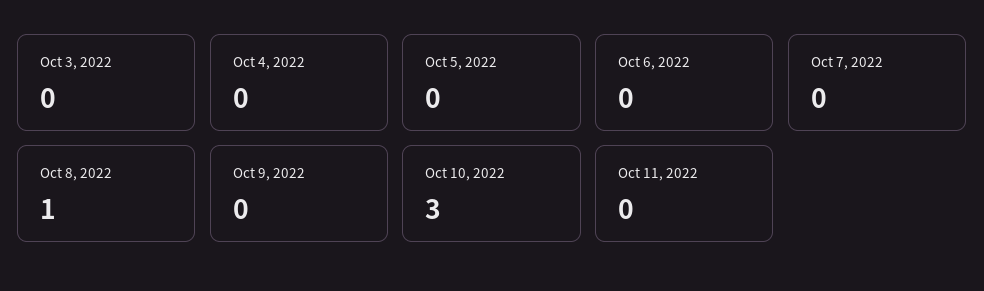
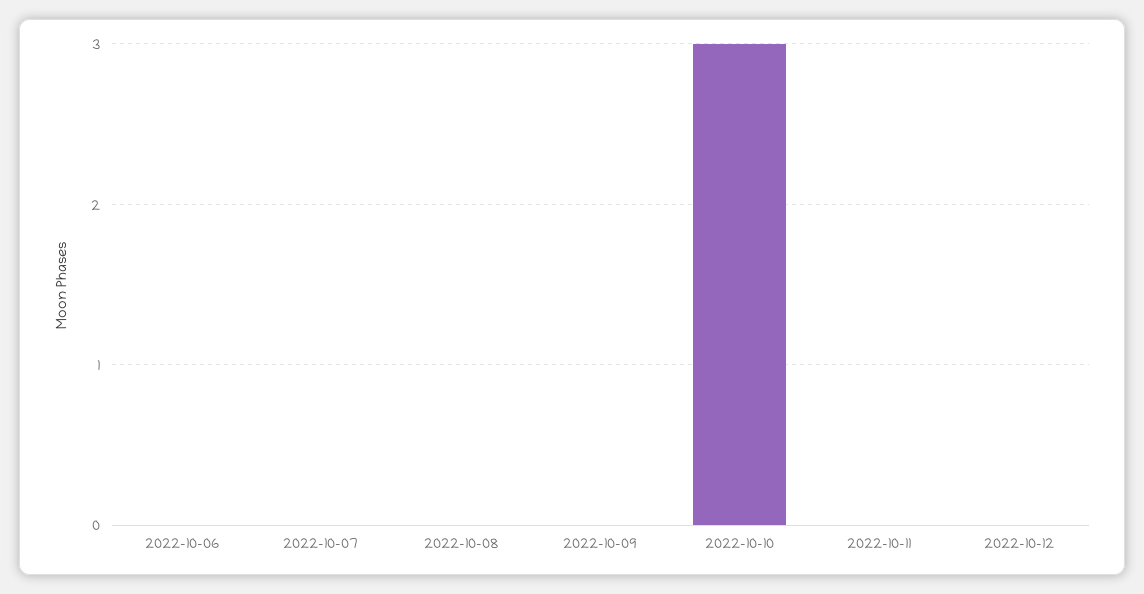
Oct 3, 2022: 0 -> none
Oct 4, 2022: 0 -> none
Oct 5, 2022: 0 -> none
Oct 8, 2022: 1 -> 0
2022-10-12: none -> 0

